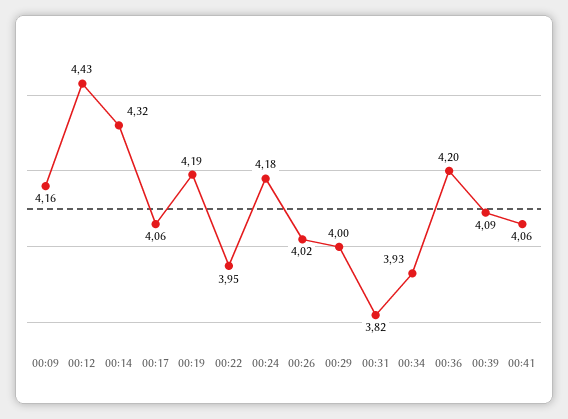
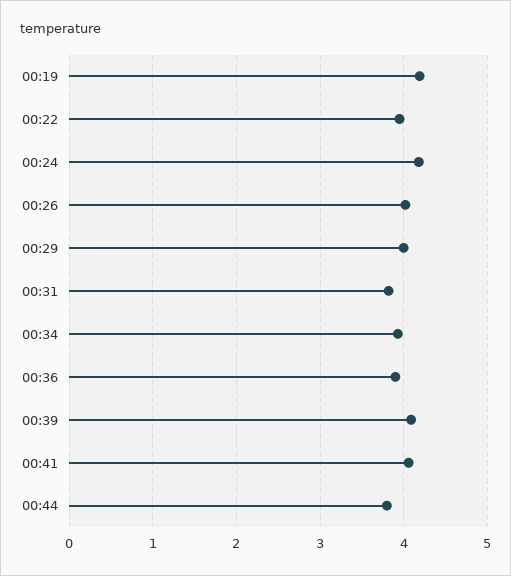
00:09: 4.16 -> none
00:12: 4.43 -> none
00:14: 4.32 -> none
00:17: 4.06 -> none
00:36: 4.2 -> 3.9
00:44: none -> 3.8

